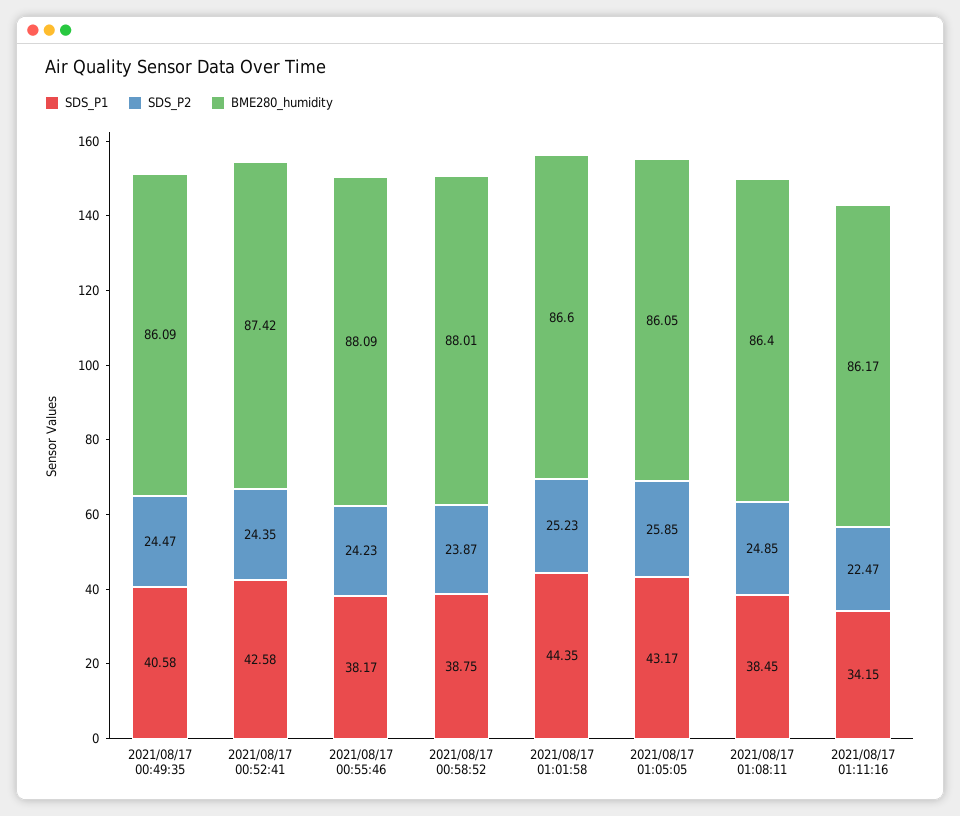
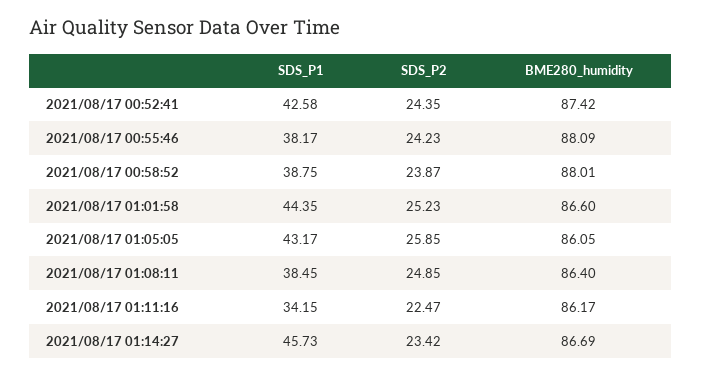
SDS_P1, 2021/08/17 00:49:35: 40.58 -> none
SDS_P2, 2021/08/17 00:49:35: 24.47 -> none
BME280_humidity, 2021/08/17 00:49:35: 86.09 -> none
SDS_P1, 2021/08/17 01:14:27: none -> 45.73
SDS_P2, 2021/08/17 01:14:27: none -> 23.42
BME280_humidity, 2021/08/17 01:14:27: none -> 86.69

